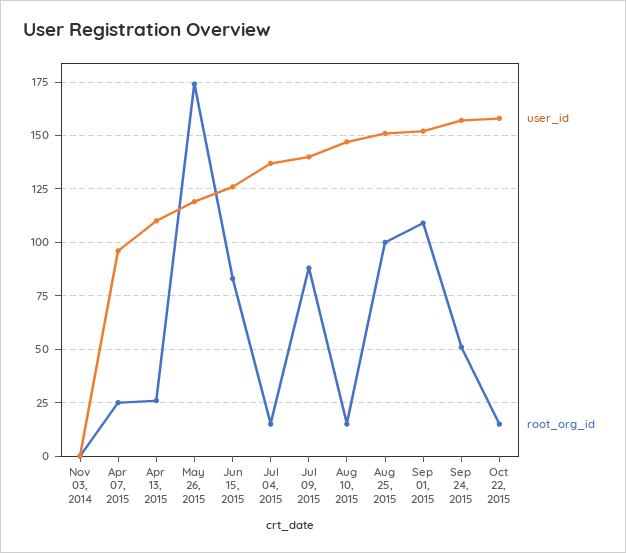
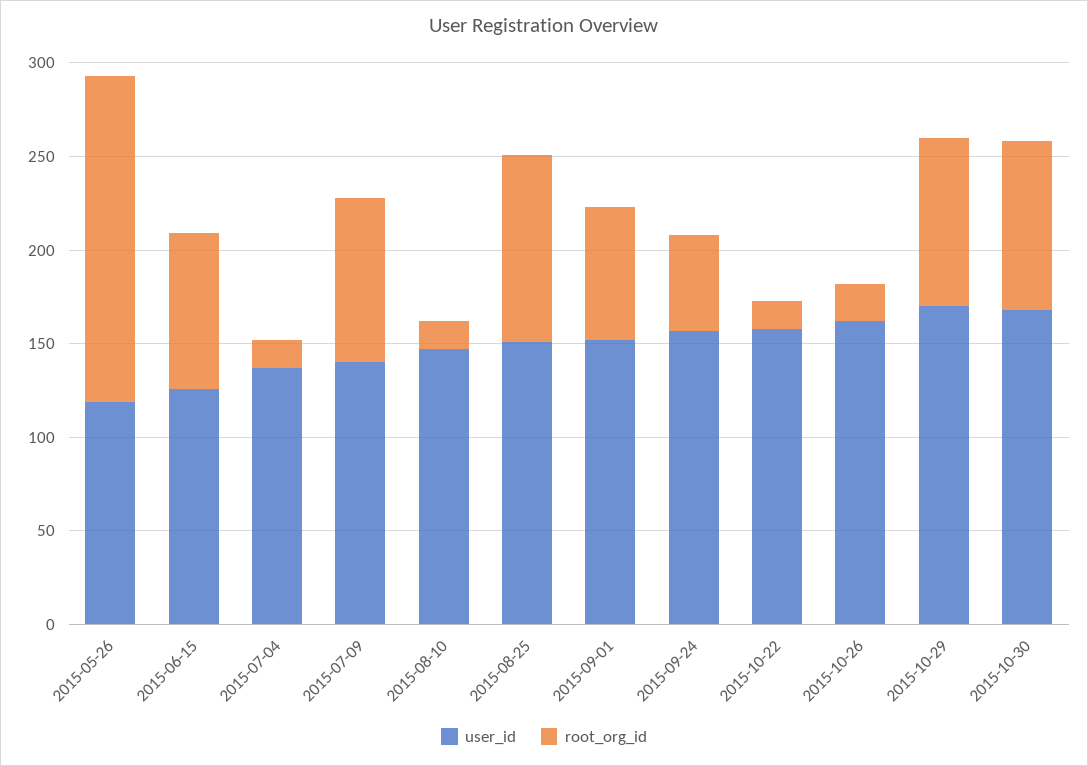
user_id, Nov 03, 2014: 0 -> none
root_org_id, Nov 03, 2014: 0 -> none
user_id, Apr 07, 2015: 95 -> none
root_org_id, Apr 07, 2015: 25 -> none
user_id, Apr 13, 2015: 110 -> none
root_org_id, Apr 13, 2015: 25 -> none
root_org_id, Sep 01, 2015: 110 -> 70
user_id, 2015-10-26: none -> 160
root_org_id, 2015-10-26: none -> 20
user_id, 2015-10-29: none -> 170
root_org_id, 2015-10-29: none -> 90
user_id, 2015-10-30: none -> 170
root_org_id, 2015-10-30: none -> 90

